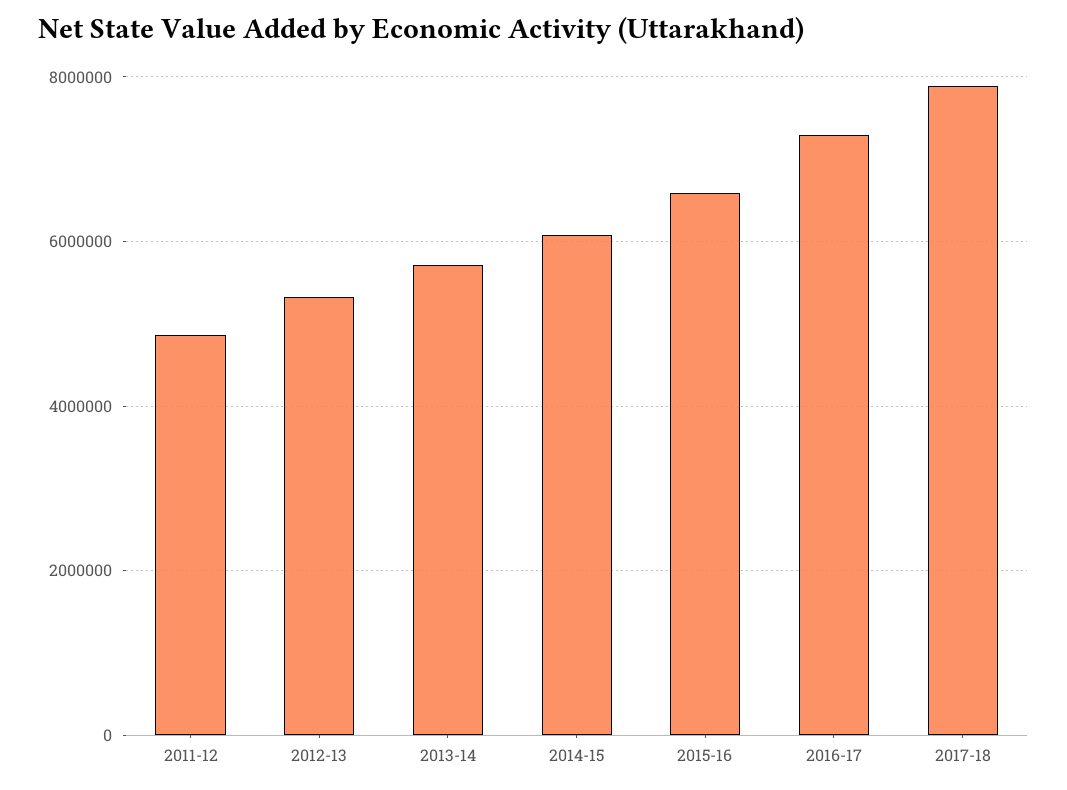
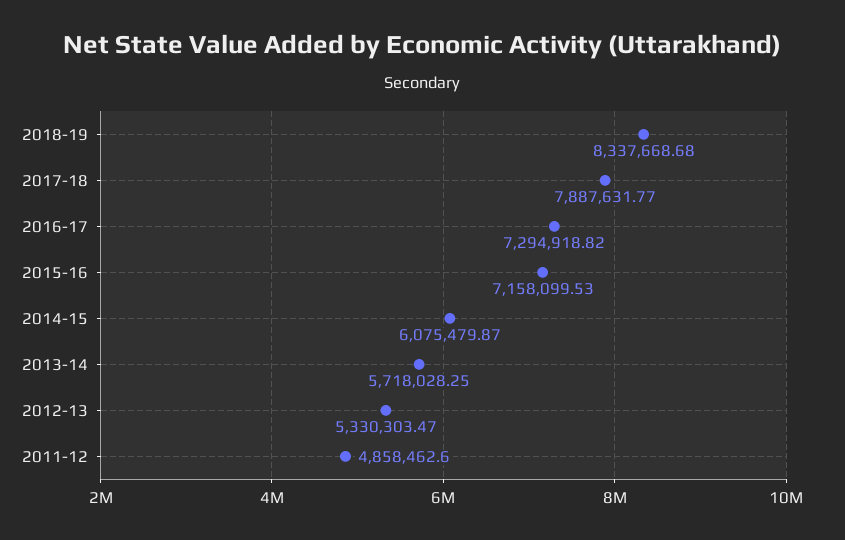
2015-16: 6600000 -> 7158099.53
2018-19: none -> 8337668.68

